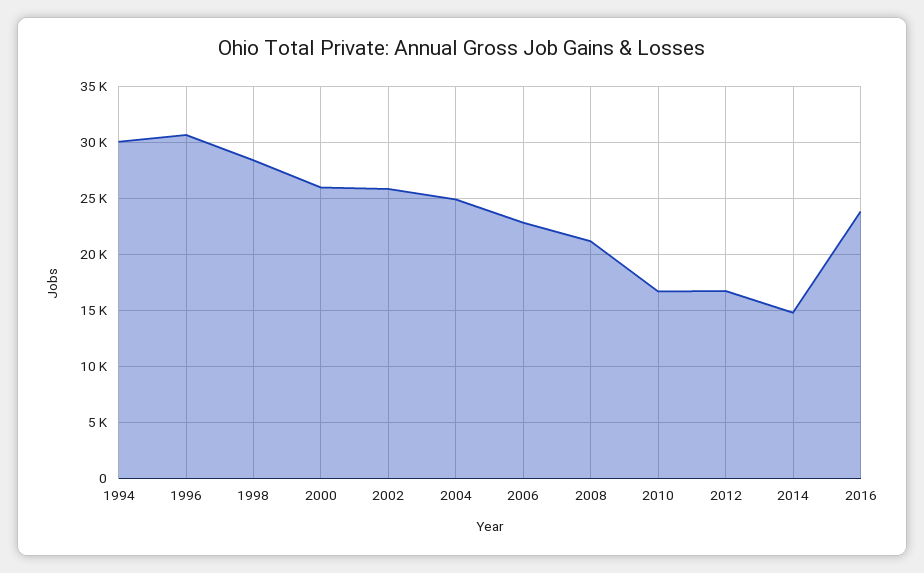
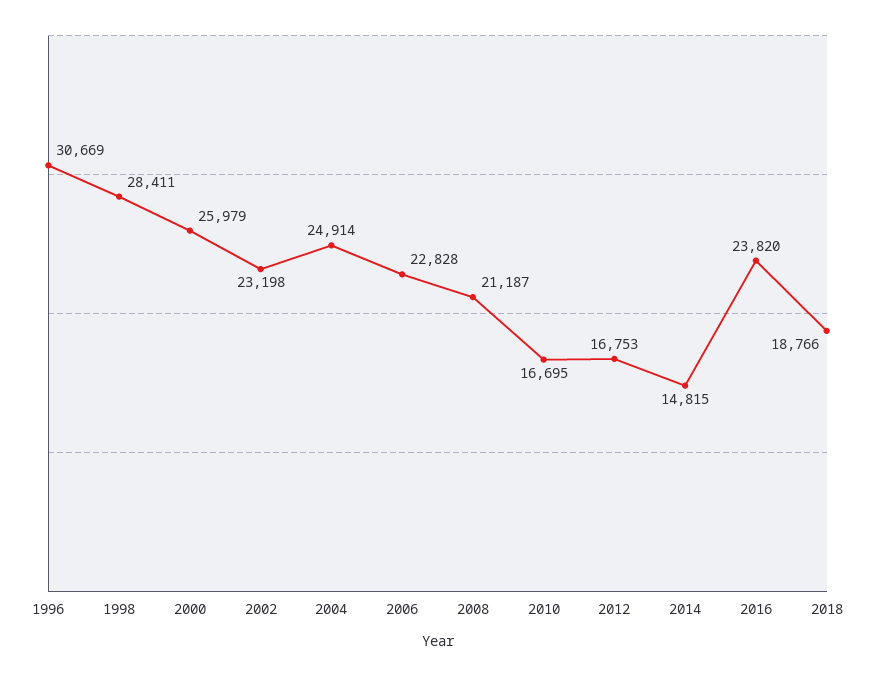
1994: 30000 -> none
2002: 26000 -> 23198
2018: none -> 18766

